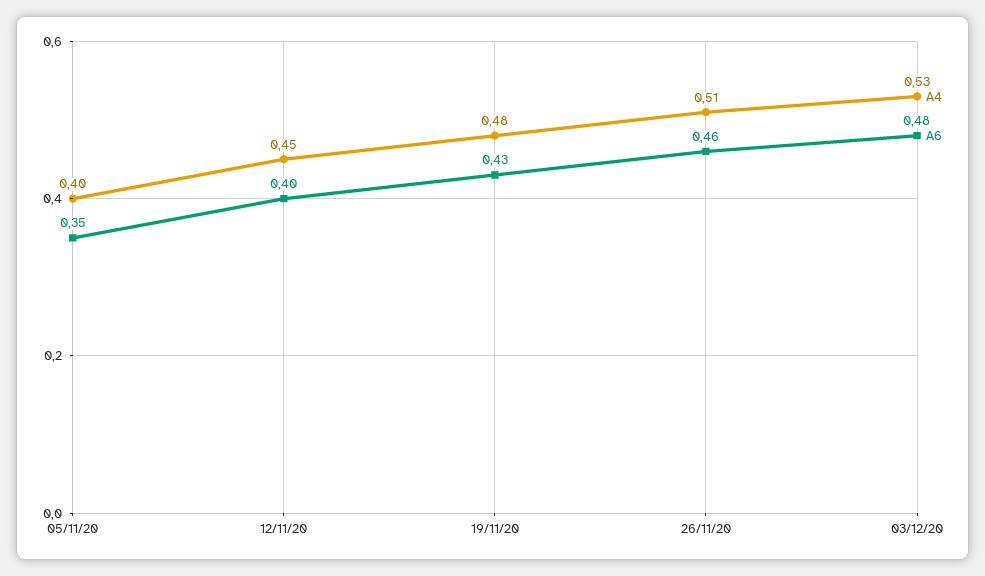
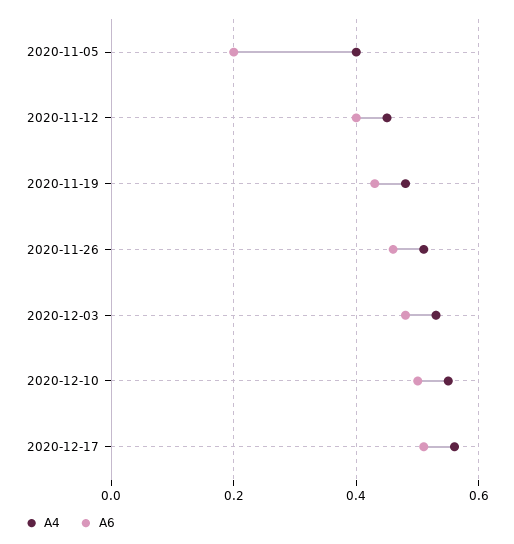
A6, 05/11/20: 0.35 -> 0.2
A4, 2020-12-10: none -> 0.55
A6, 2020-12-10: none -> 0.5
A4, 2020-12-17: none -> 0.55
A6, 2020-12-17: none -> 0.5

